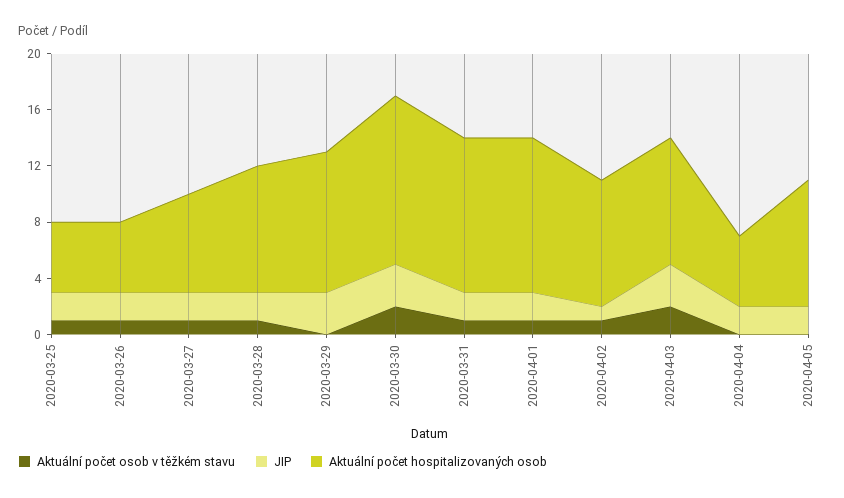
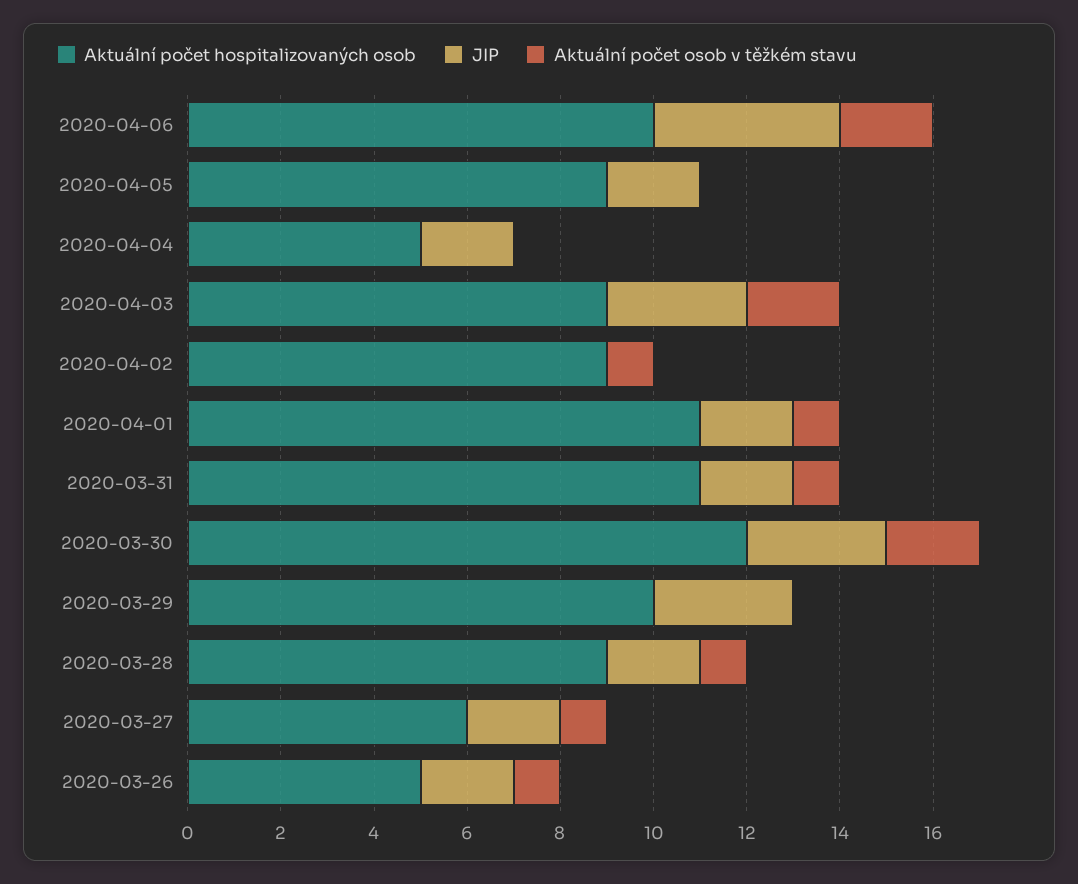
Aktuální počet osob v těžkém stavu, 2020-03-25: 1 -> none
JIP, 2020-03-25: 2 -> none
Aktuální počet hospitalizovaných osob, 2020-03-25: 5 -> none
Aktuální počet hospitalizovaných osob, 2020-03-27: 7 -> 6
JIP, 2020-04-02: 1 -> 0
Aktuální počet hospitalizovaných osob, 2020-04-06: none -> 10
JIP, 2020-04-06: none -> 4
Aktuální počet osob v těžkém stavu, 2020-04-06: none -> 2

